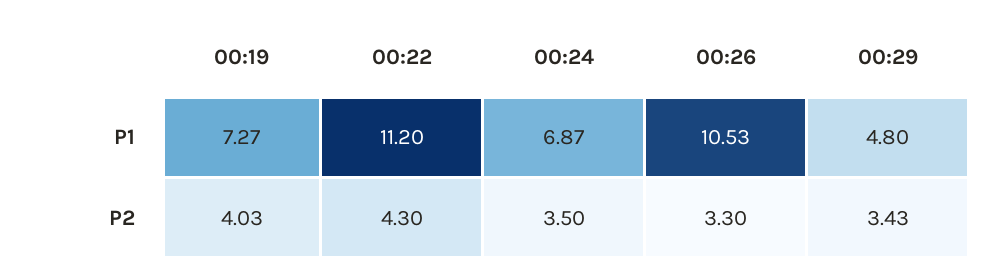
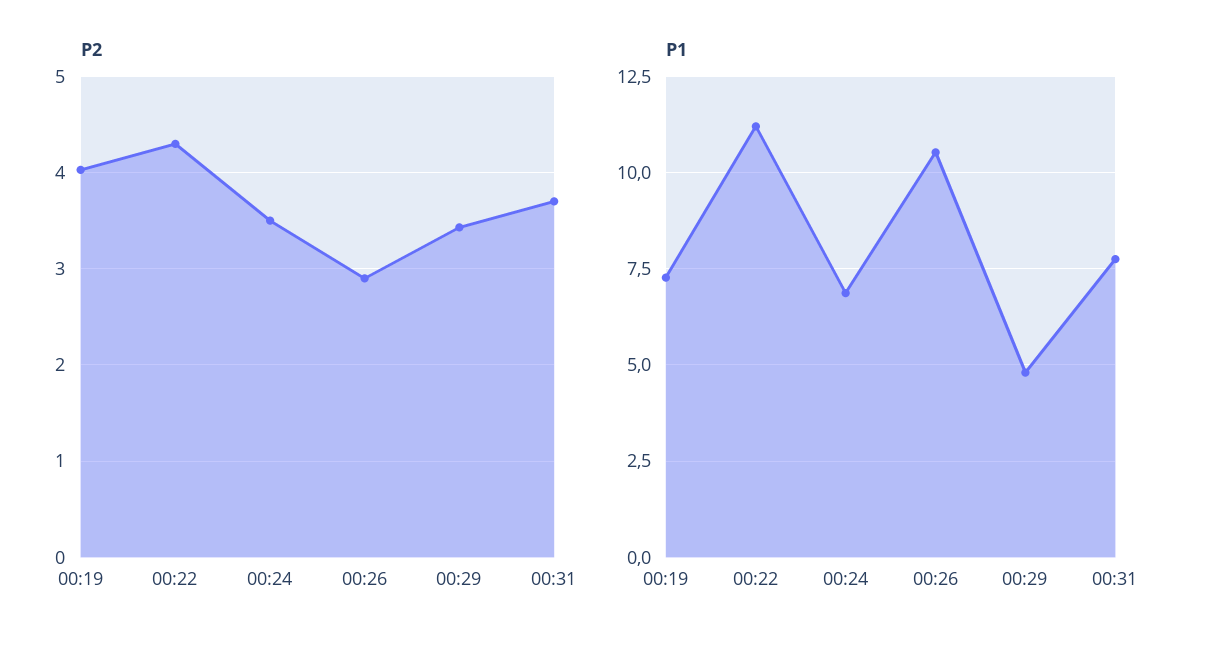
P2, 00:26: 3.3 -> 2.9
P2, 00:31: none -> 3.7
P1, 00:31: none -> 7.75

